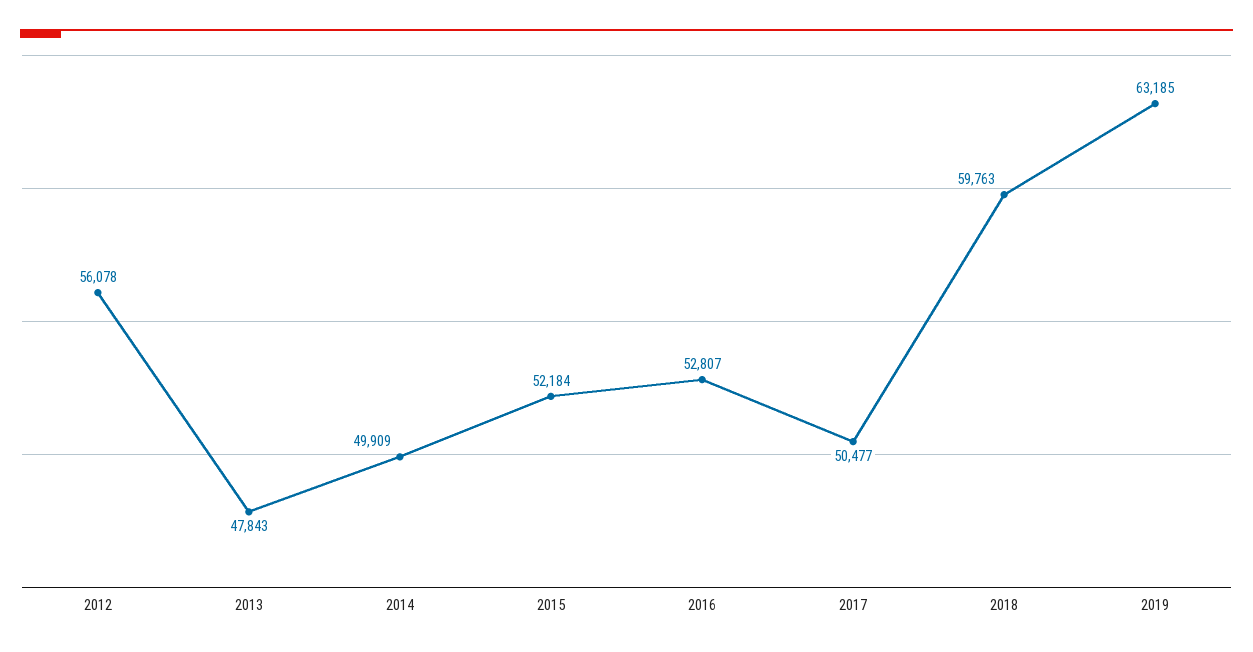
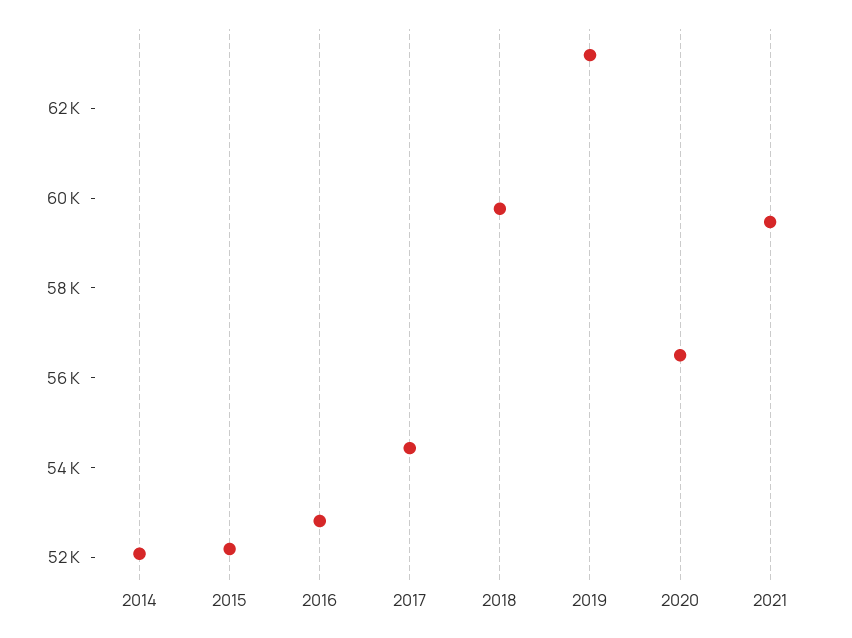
2012: 56078 -> none
2013: 47843 -> none
2014: 49909 -> 52000
2017: 50477 -> 54500
2020: none -> 56500
2021: none -> 59500

